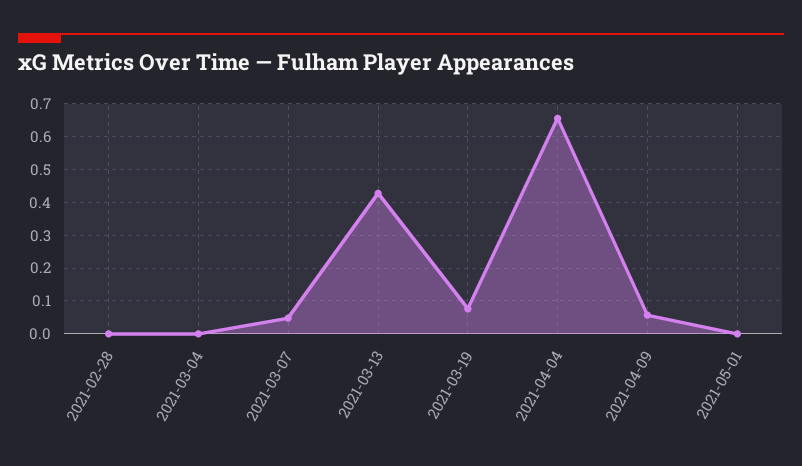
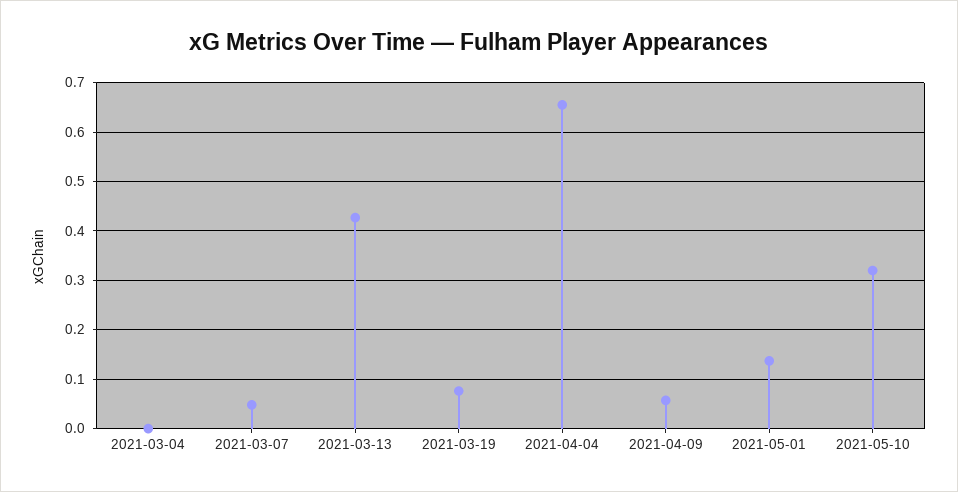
2021-02-28: 0 -> none
2021-05-01: 0 -> 0.14
2021-05-10: none -> 0.32

